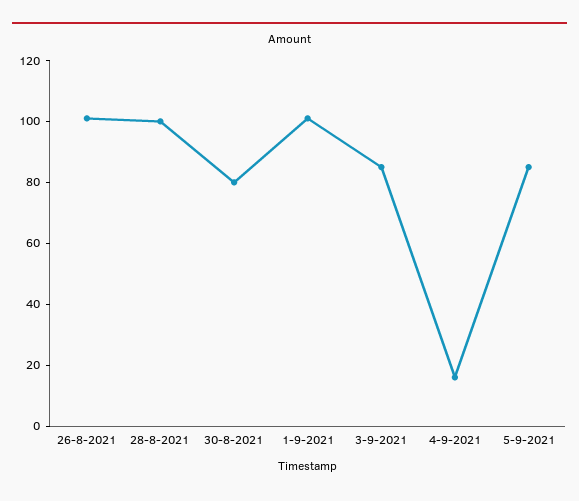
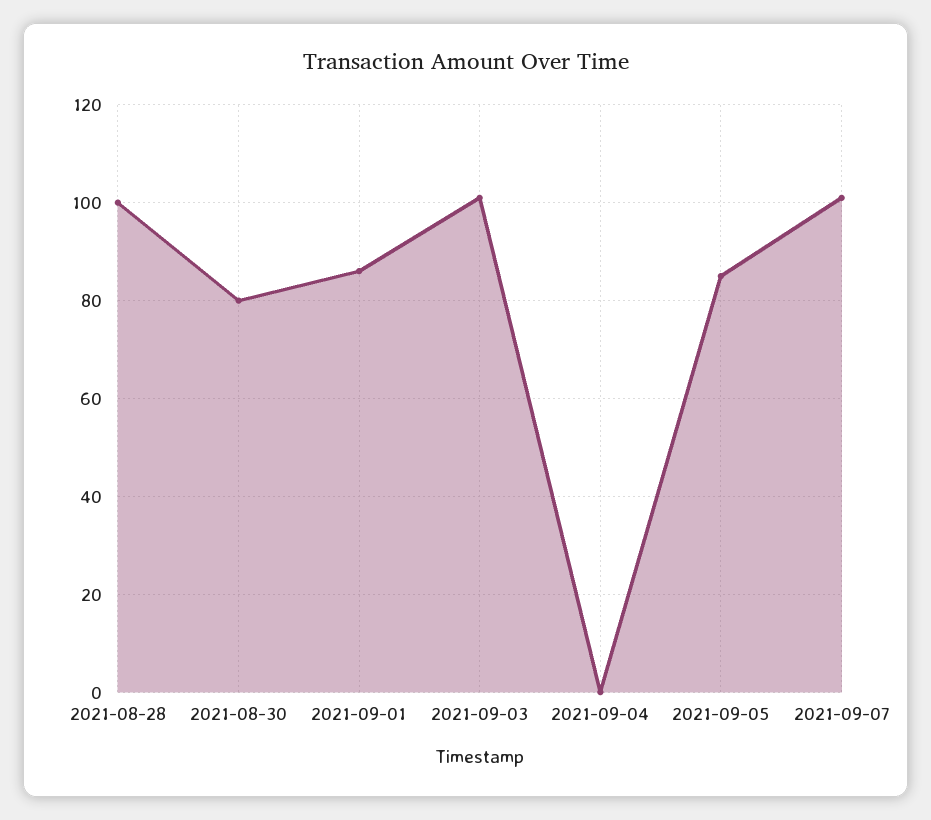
26-8-2021: 100 -> none
1-9-2021: 100 -> 85
3-9-2021: 85 -> 100
4-9-2021: 15 -> 0
2021-09-07: none -> 100

